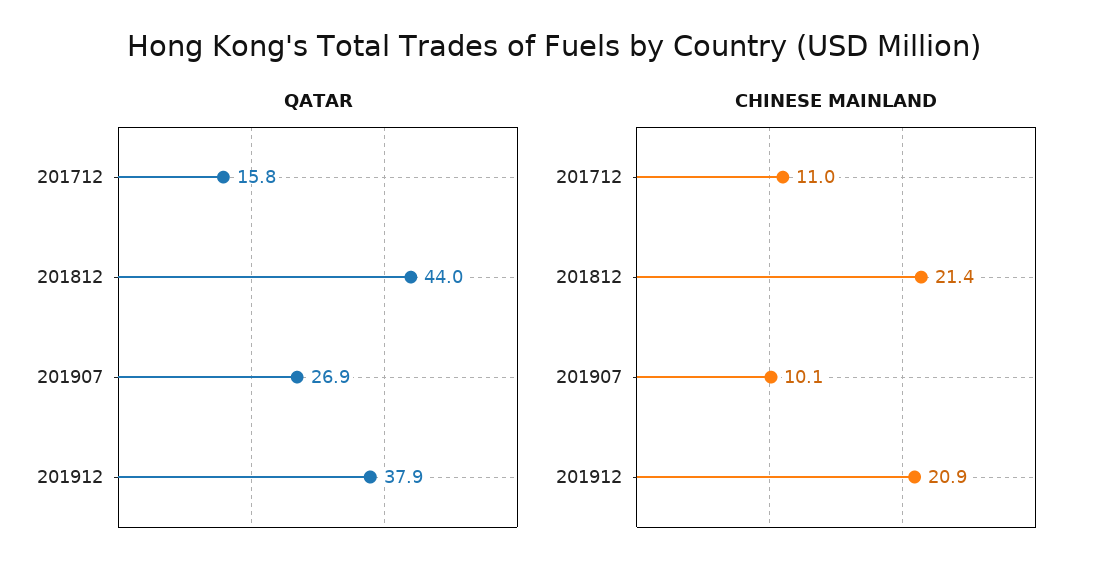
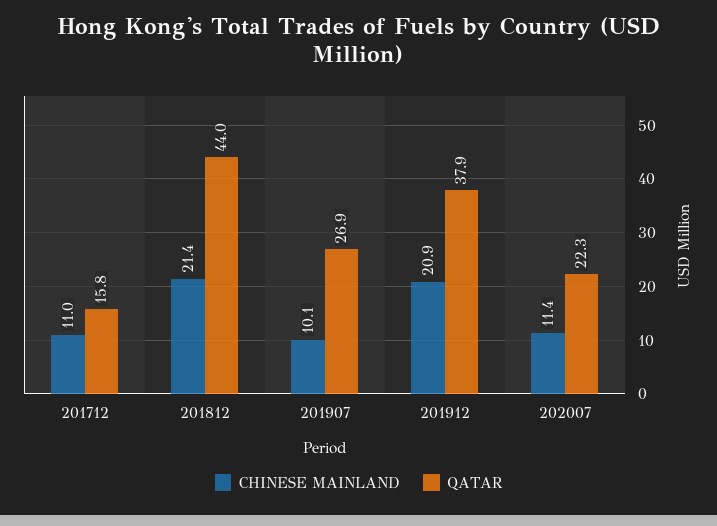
CHINESE MAINLAND, 202007: none -> 11.4
QATAR, 202007: none -> 22.3

